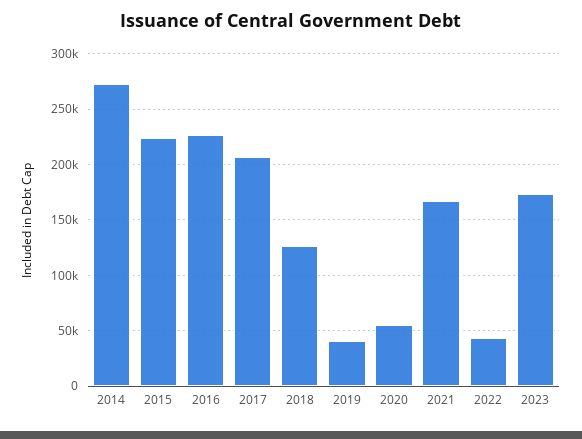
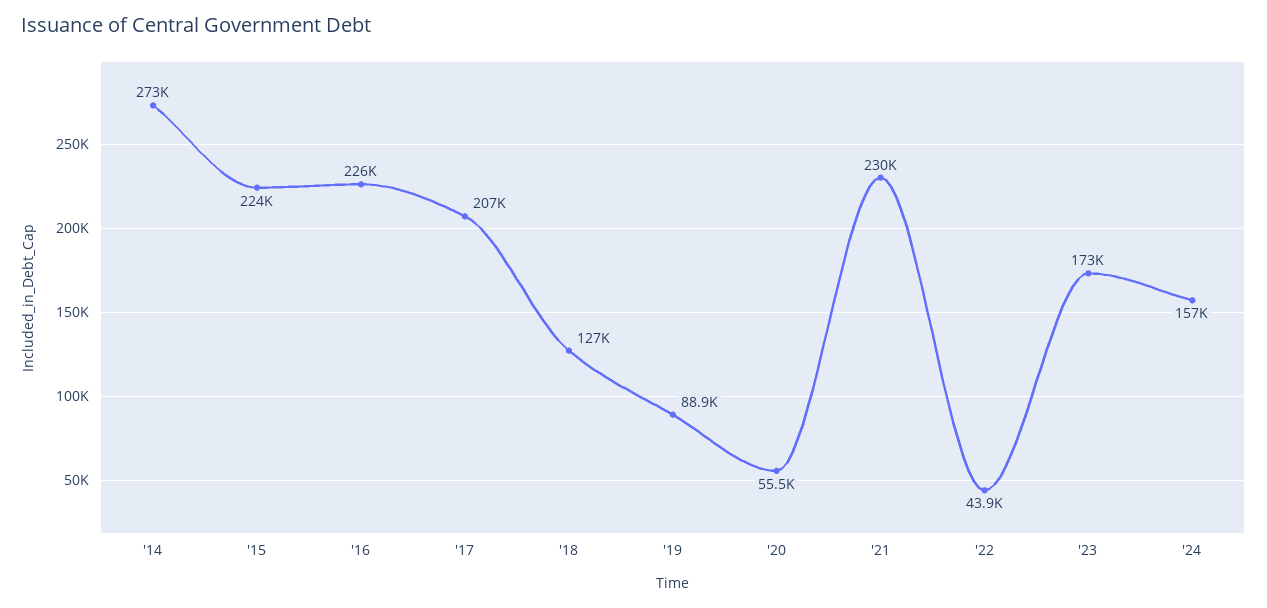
2019: 40000 -> 88900
2021: 170000 -> 230000
'24: none -> 157000

